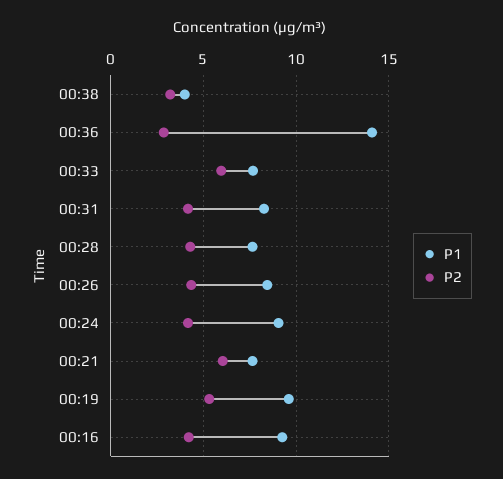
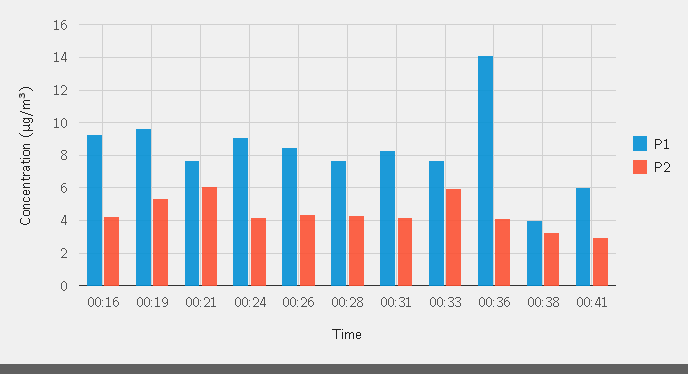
P2, 00:36: 3 -> 4
P1, 00:41: none -> 6
P2, 00:41: none -> 3

